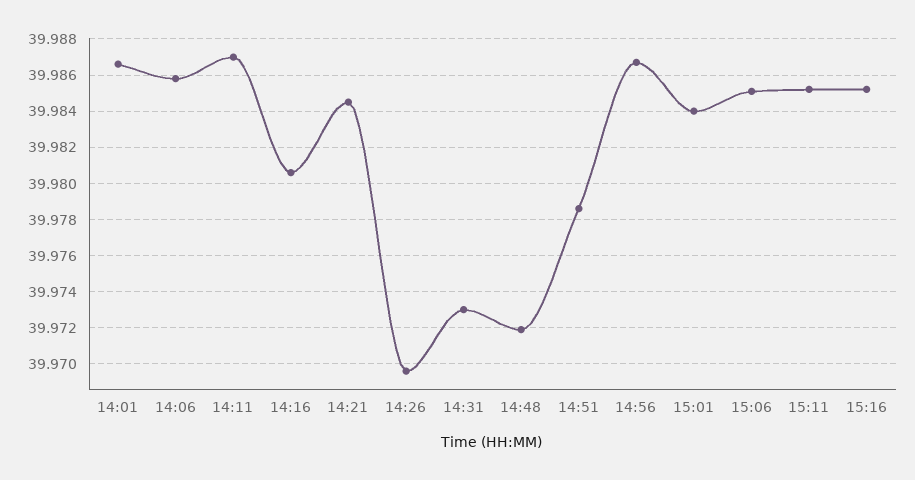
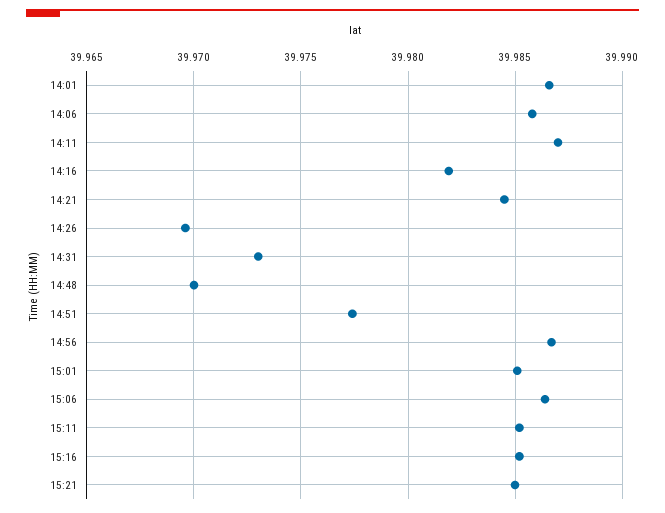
14:16: 39.9805 -> 39.982
14:48: 39.972 -> 39.97
14:51: 39.9785 -> 39.9775
15:01: 39.984 -> 39.985
15:06: 39.985 -> 39.9865
15:21: none -> 39.985

